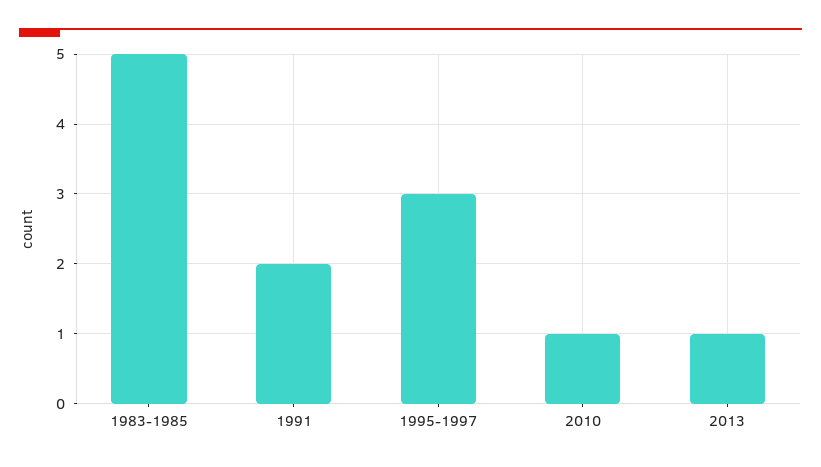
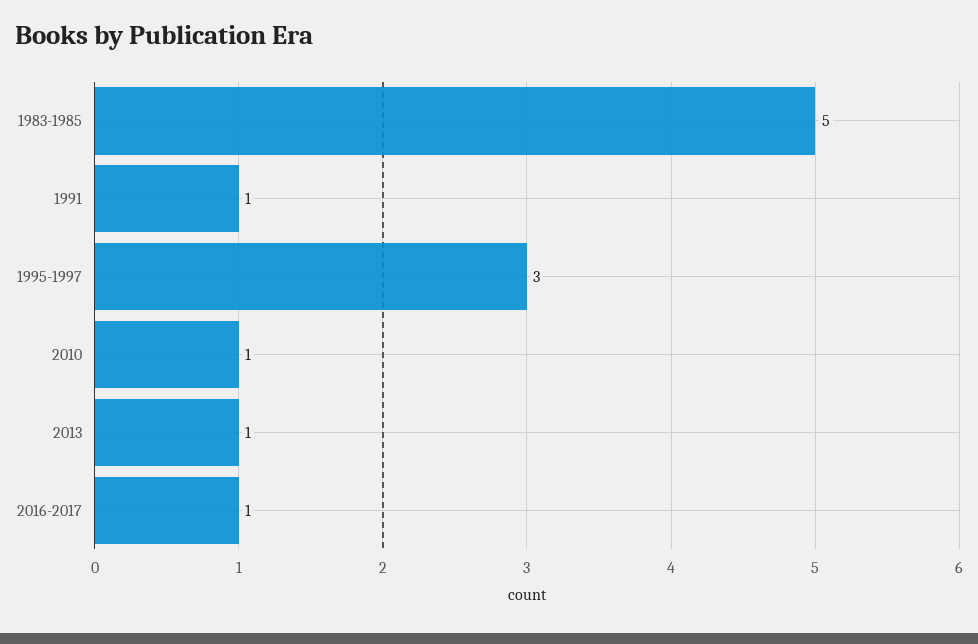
1991: 2 -> 1
2016-2017: none -> 1

